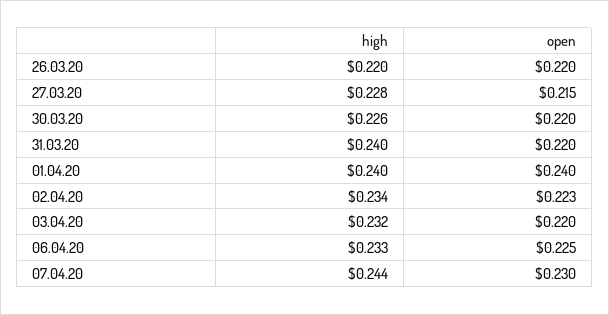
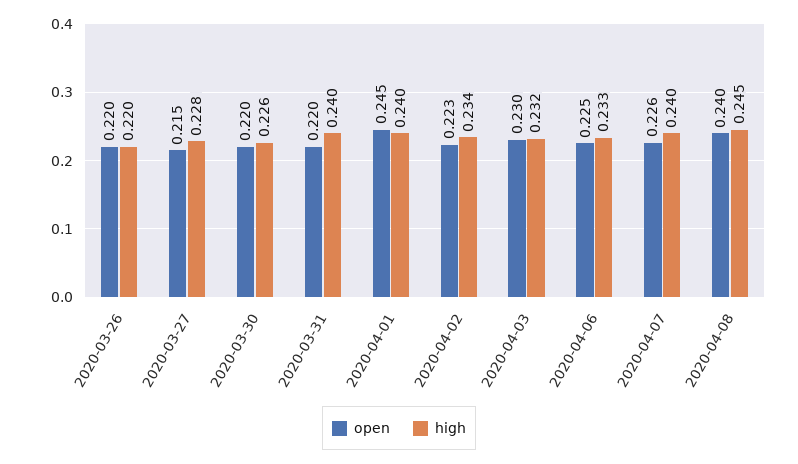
open, 01.04.20: 0.24 -> 0.245
open, 03.04.20: 0.22 -> 0.23
high, 07.04.20: 0.244 -> 0.24
open, 07.04.20: 0.23 -> 0.226
open, 2020-04-08: none -> 0.24
high, 2020-04-08: none -> 0.245

